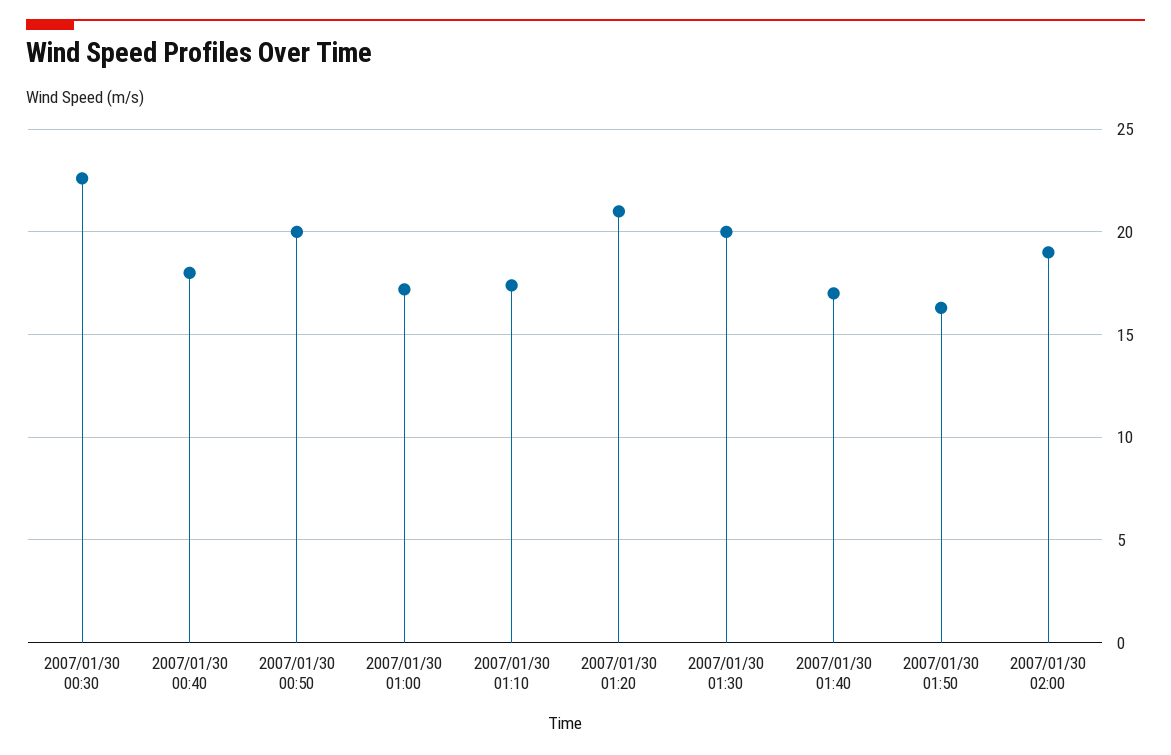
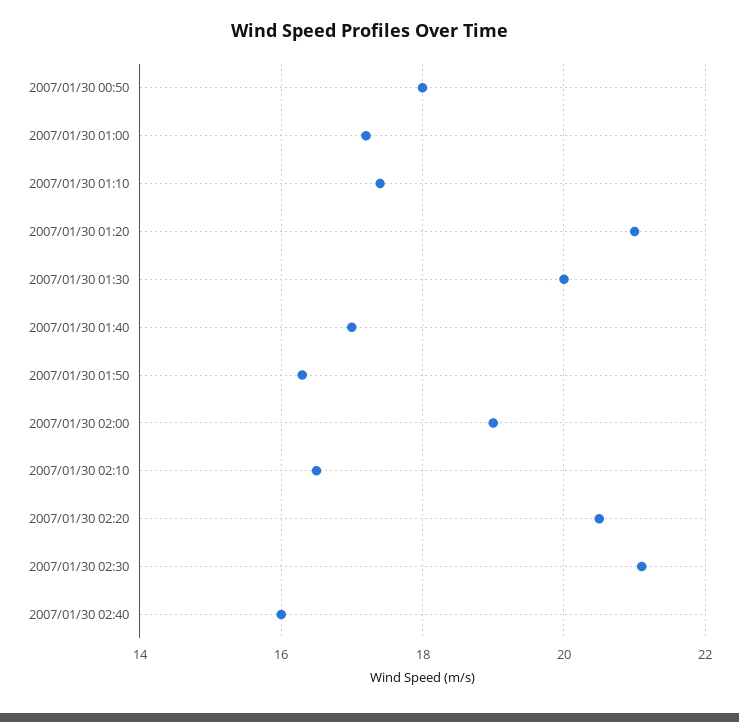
2007/01/30 00:30: 22.5 -> none
2007/01/30 00:40: 18 -> none
2007/01/30 00:50: 20 -> 18
2007/01/30 02:10: none -> 16.5
2007/01/30 02:20: none -> 20.5
2007/01/30 02:30: none -> 21
2007/01/30 02:40: none -> 16

